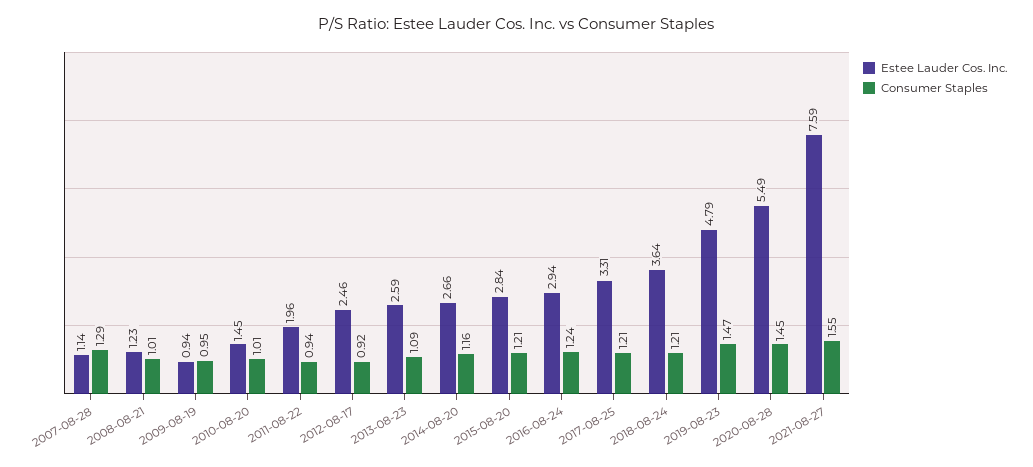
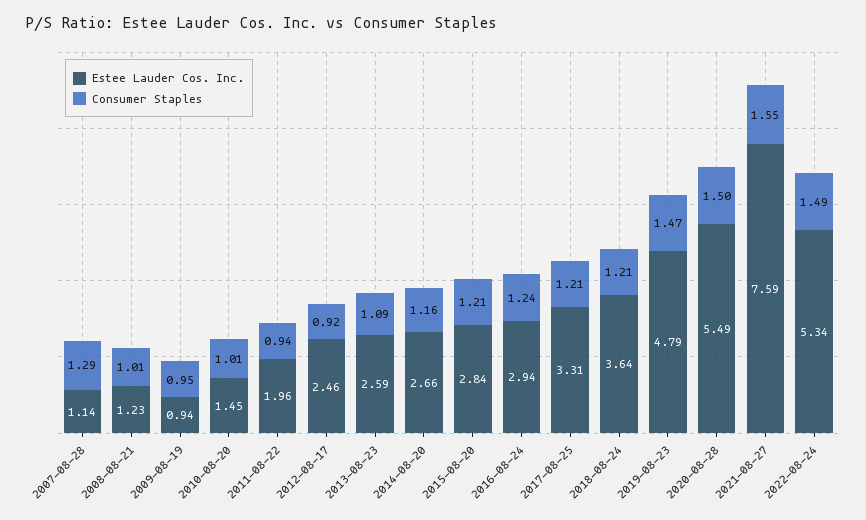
Consumer Staples, 2020-08-28: 1.45 -> 1.5
Estee Lauder Cos. Inc., 2022-08-24: none -> 5.34
Consumer Staples, 2022-08-24: none -> 1.49

